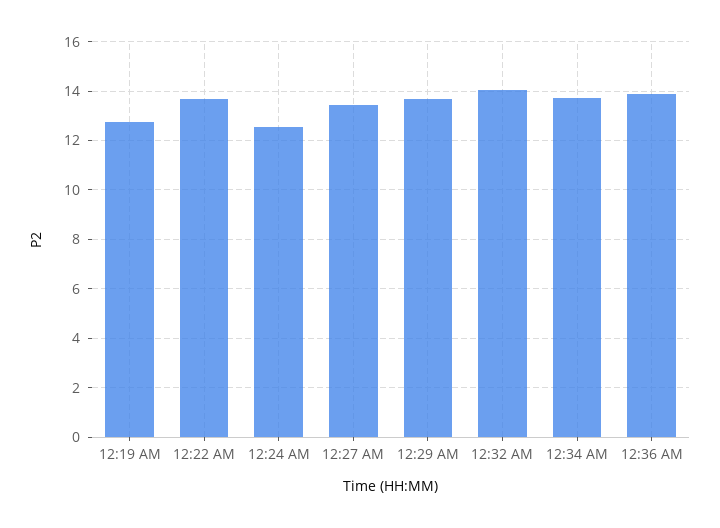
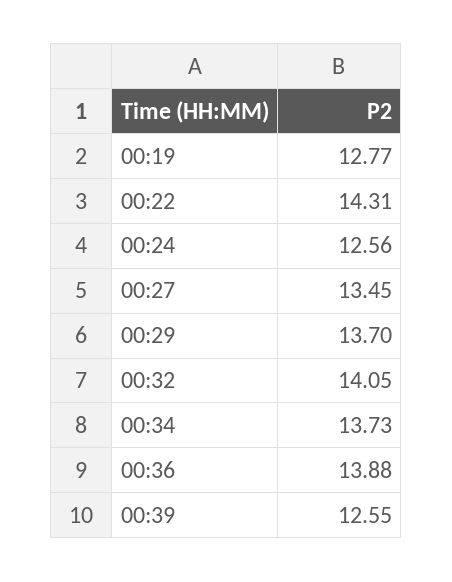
12:22 AM: 13.75 -> 14.31
00:39: none -> 12.55

